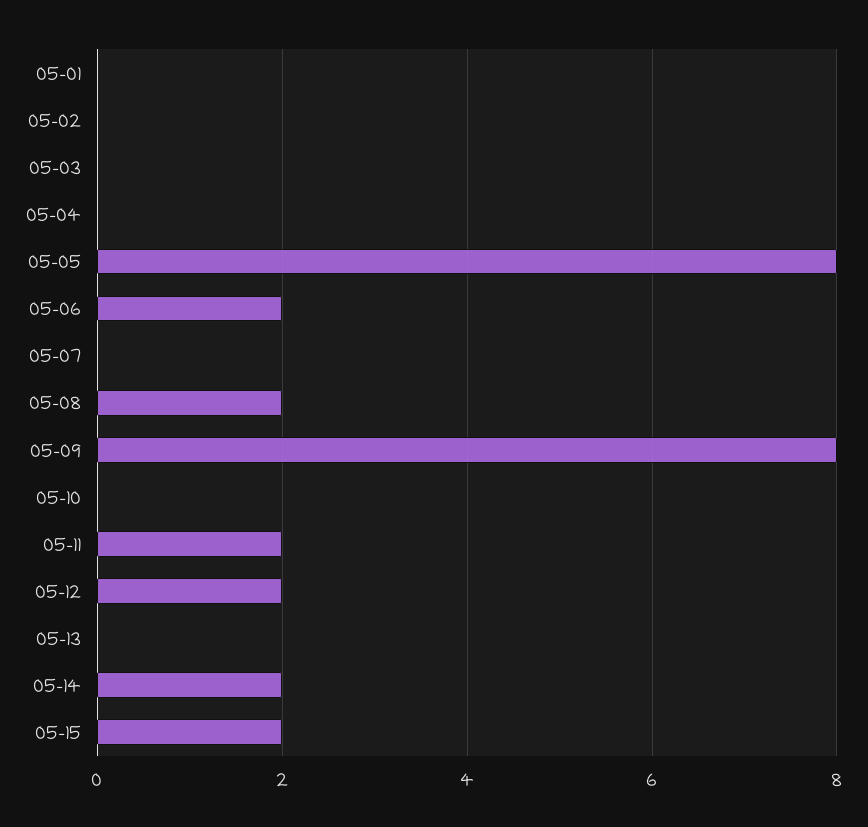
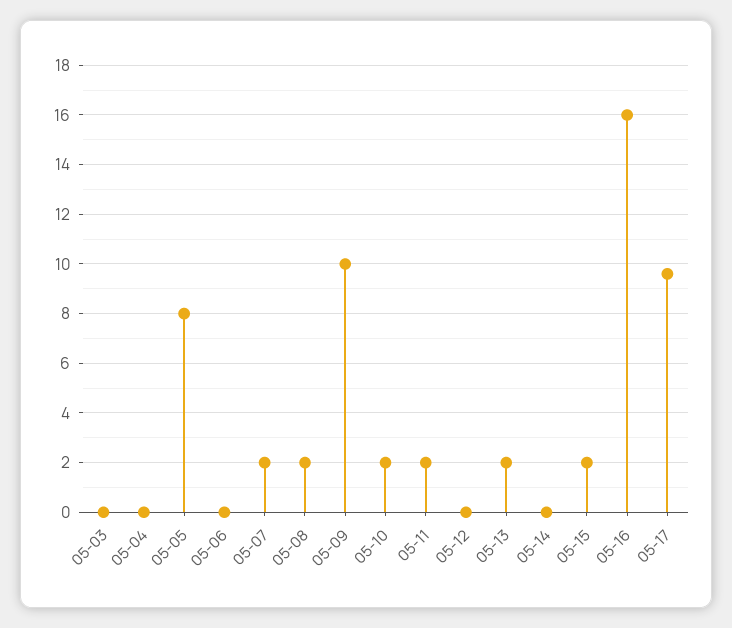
05-01: 0 -> none
05-02: 0 -> none
05-06: 2 -> 0
05-07: 0 -> 2
05-09: 8 -> 10
05-10: 0 -> 2
05-12: 2 -> 0
05-13: 0 -> 2
05-14: 2 -> 0
05-16: none -> 16
05-17: none -> 9.5

